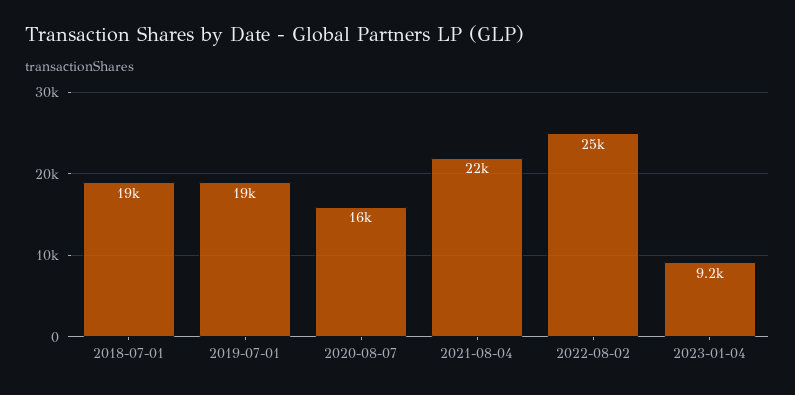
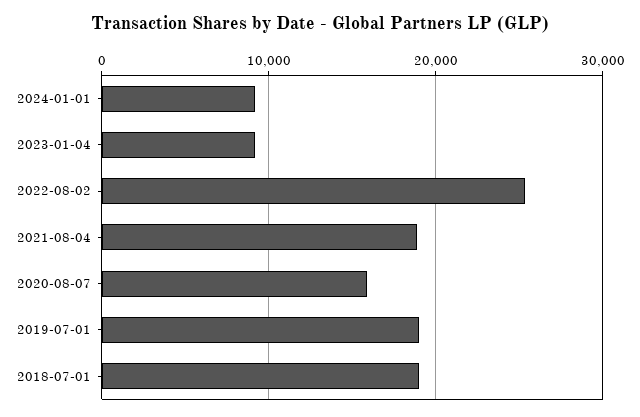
2021-08-04: 22000 -> 19000
2024-01-01: none -> 9000

